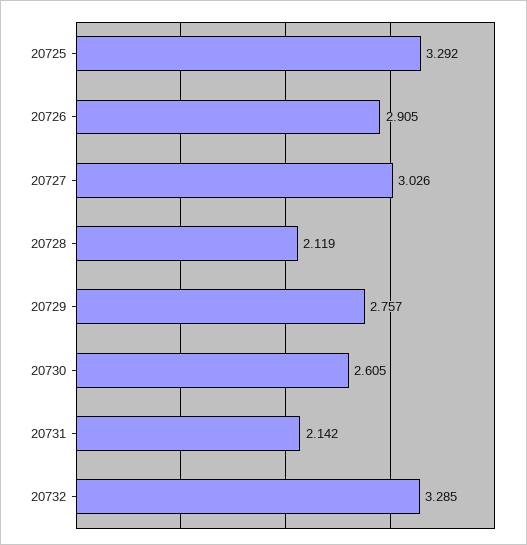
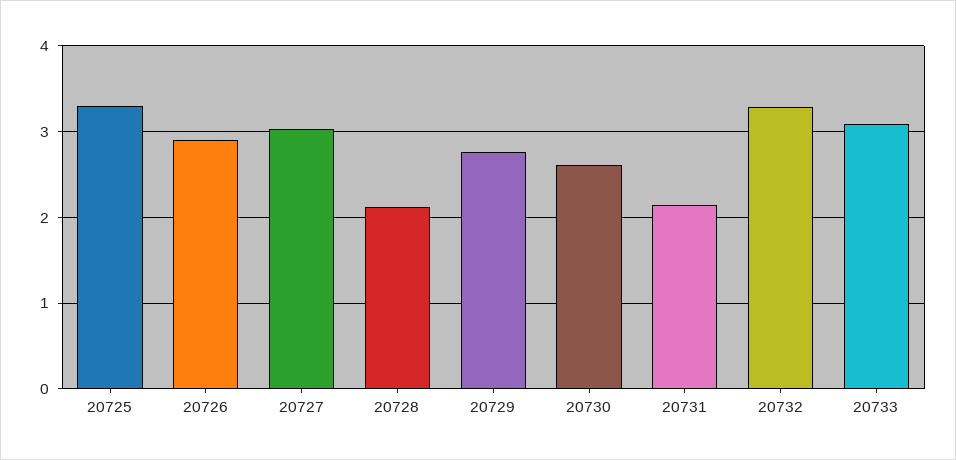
20733: none -> 3.1

